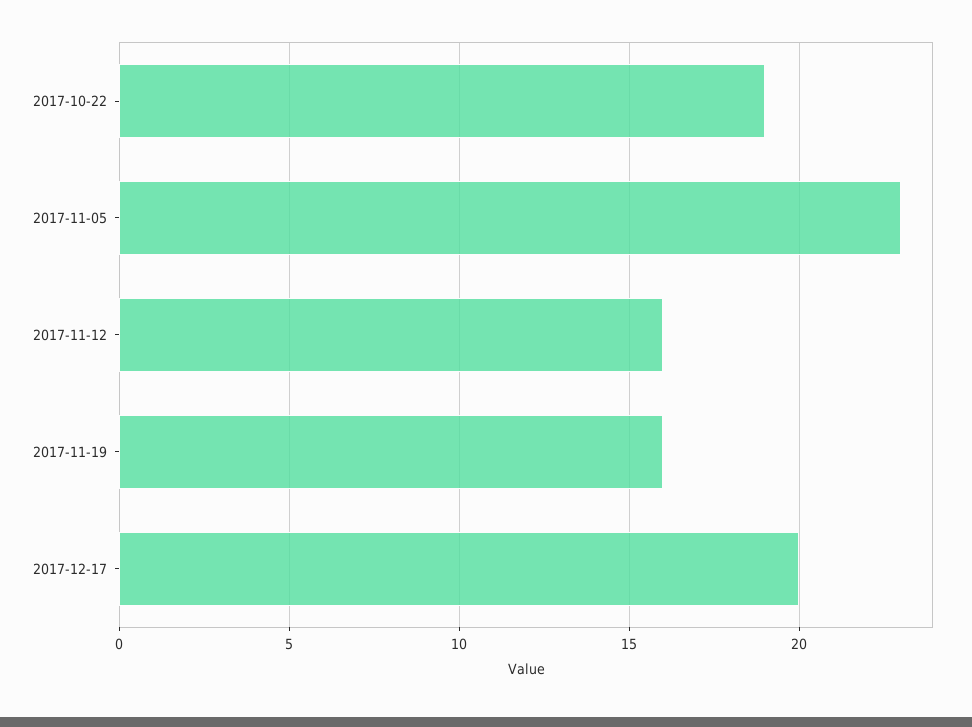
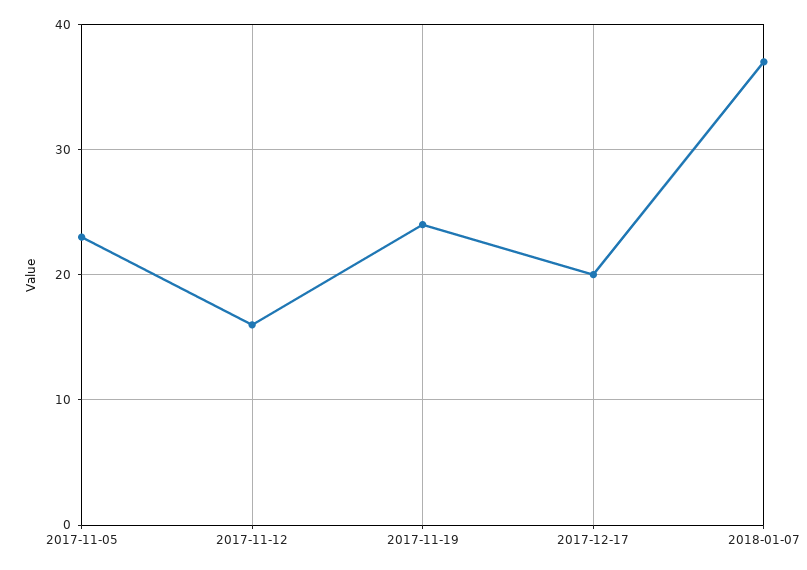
2017-10-22: 19 -> none
2017-11-19: 16 -> 24
2018-01-07: none -> 37

